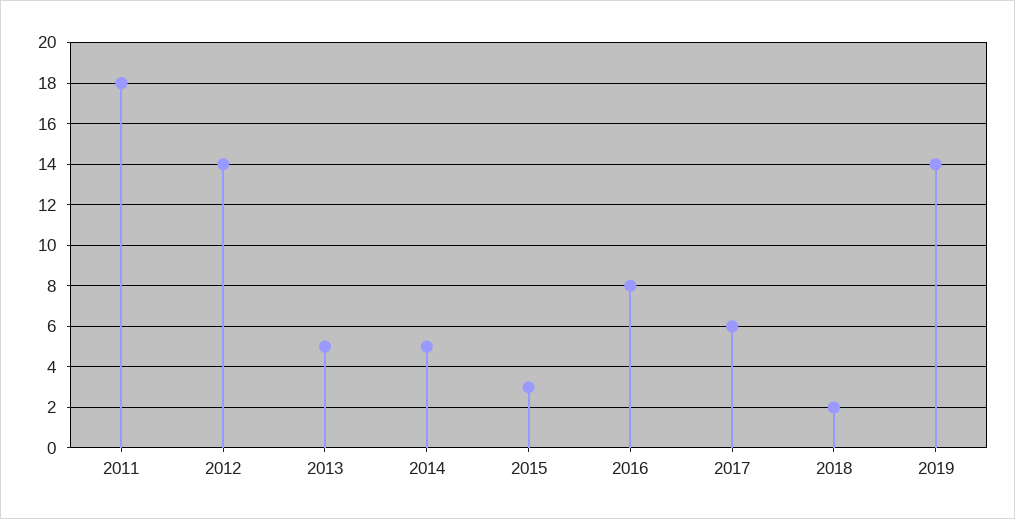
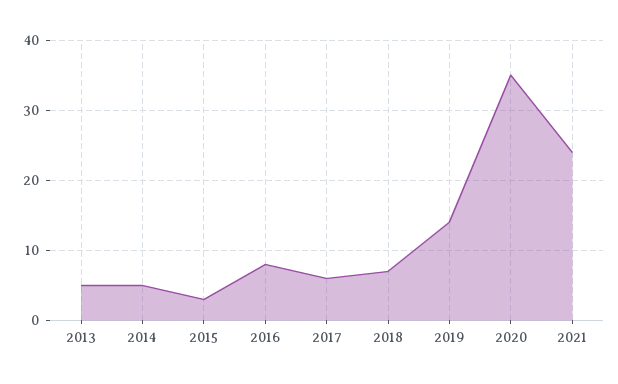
2011: 18 -> none
2012: 14 -> none
2018: 2 -> 7
2020: none -> 35
2021: none -> 24

